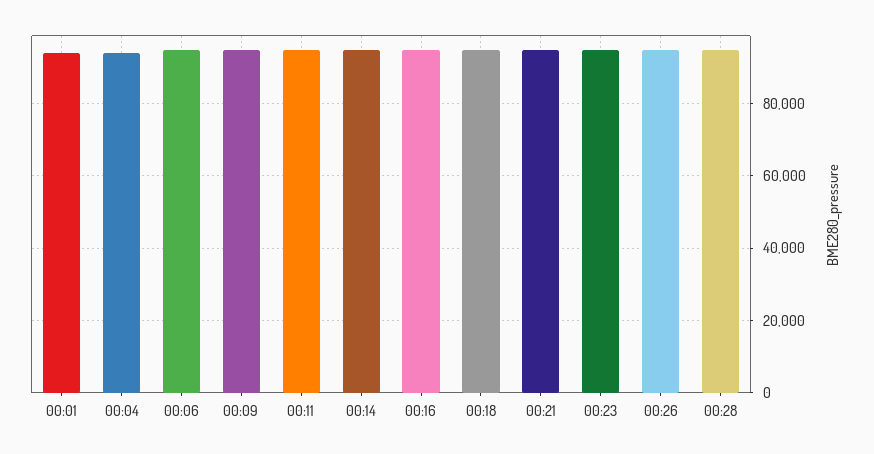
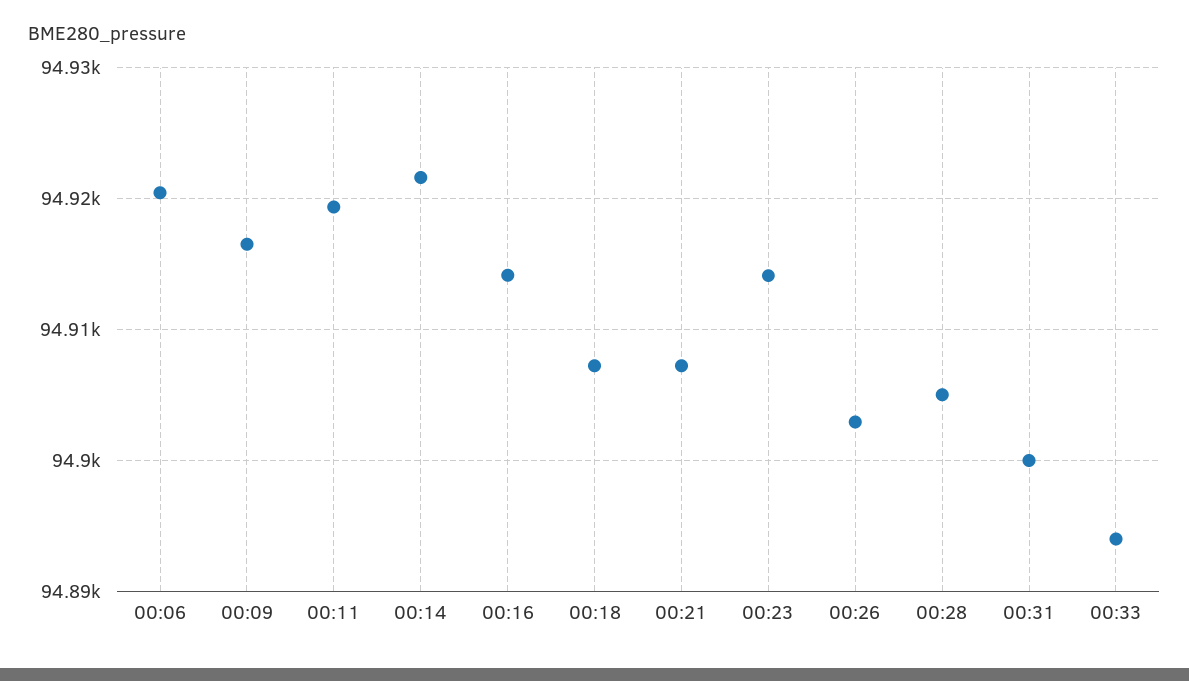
00:01: 94000 -> none
00:04: 94000 -> none
00:31: none -> 94900
00:33: none -> 94894

